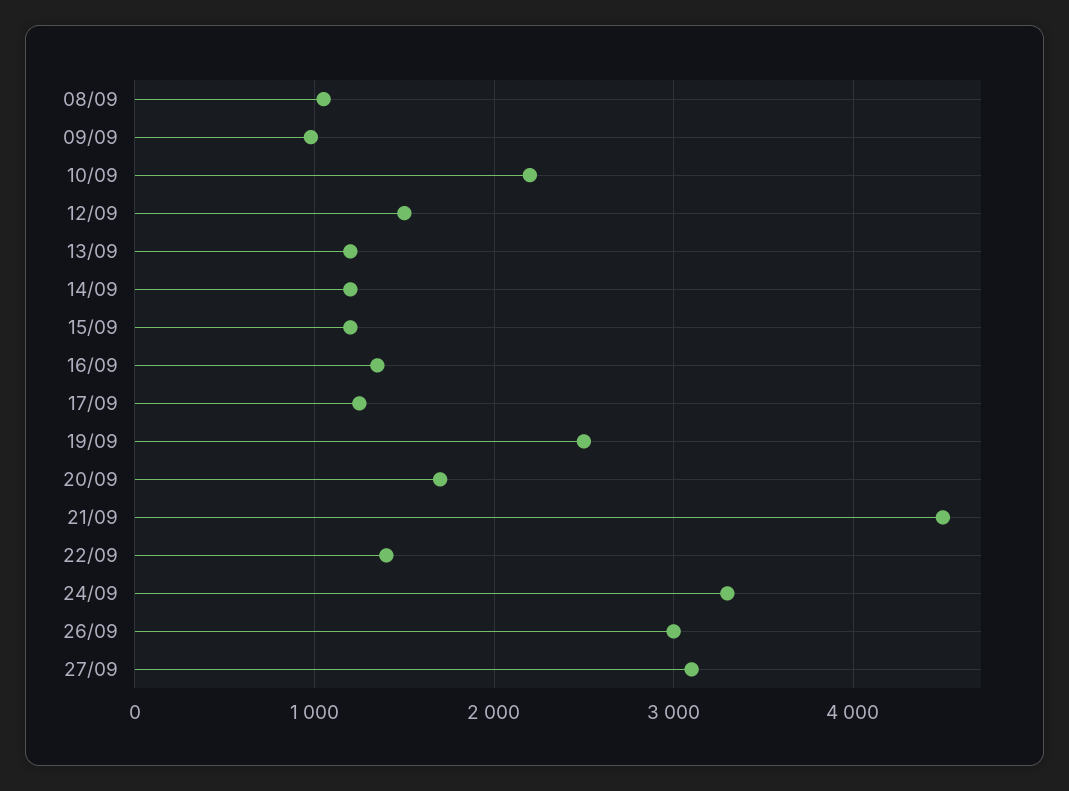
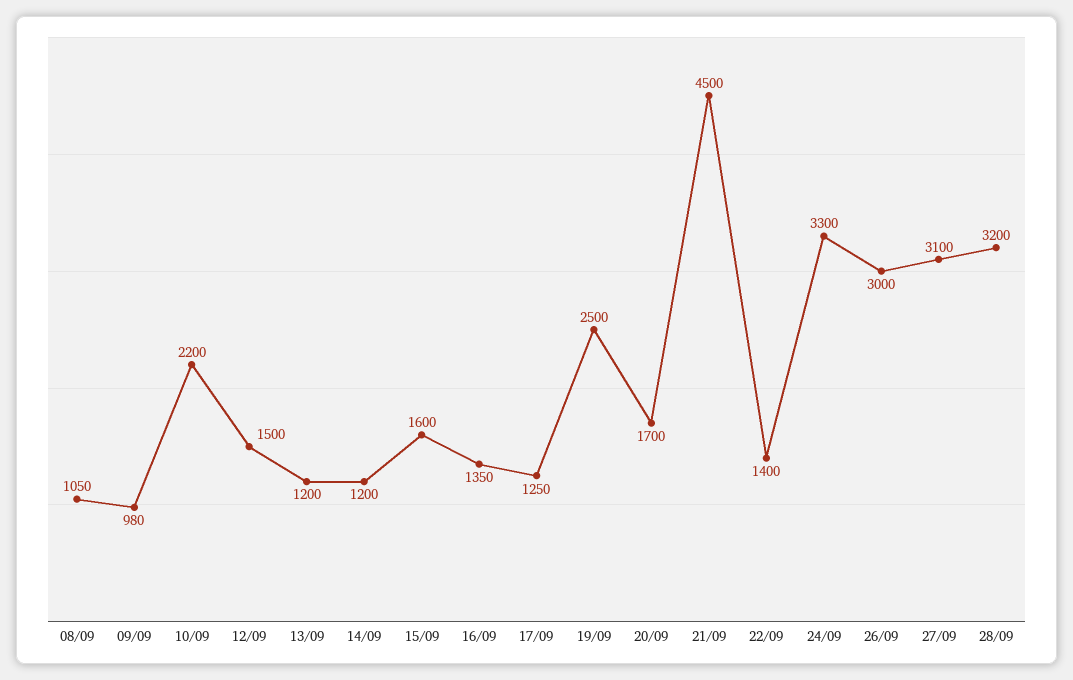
15/09: 1200 -> 1600
28/09: none -> 3200

